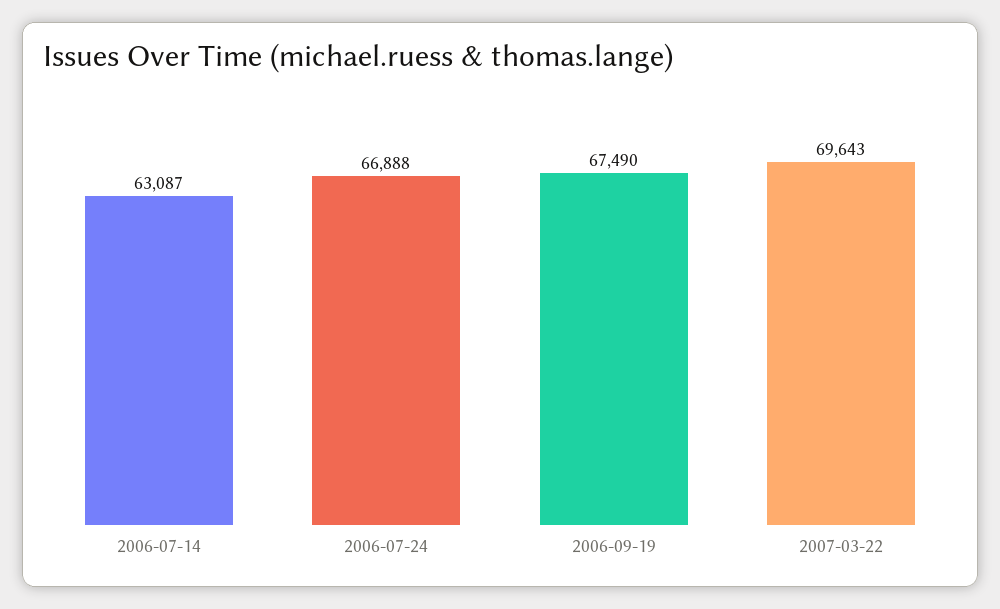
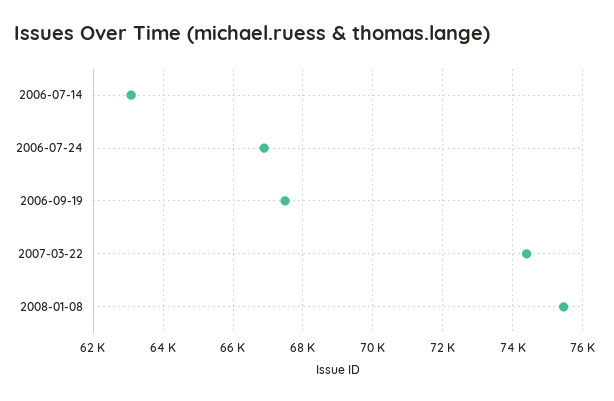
2007-03-22: 69643 -> 74400
2008-01-08: none -> 75400

